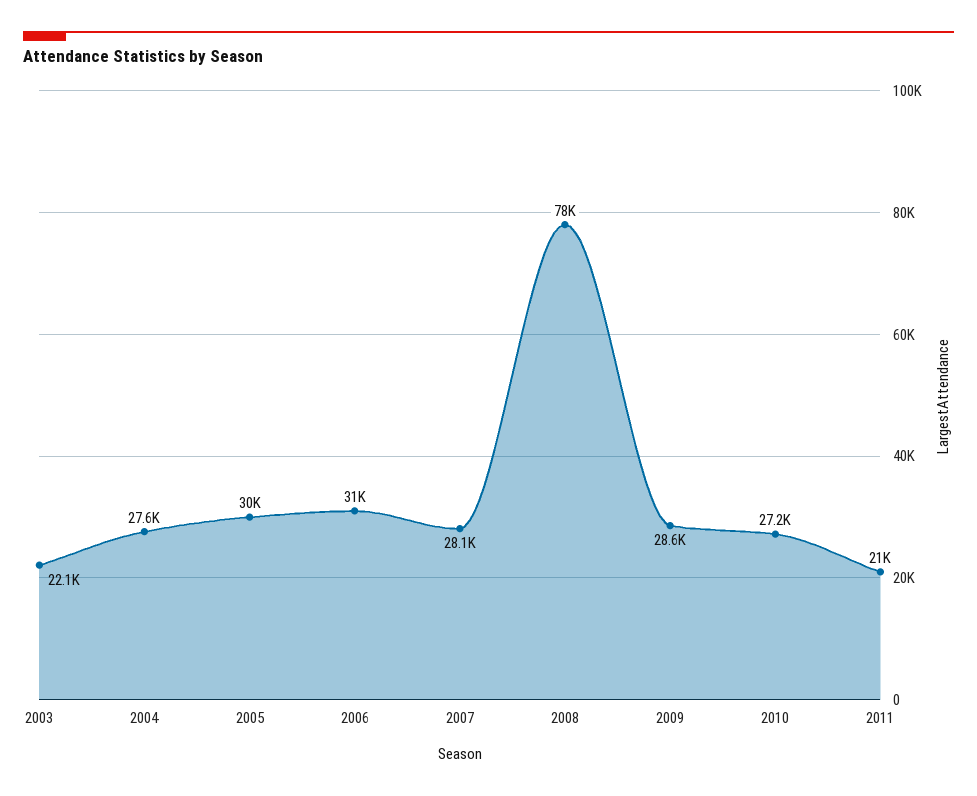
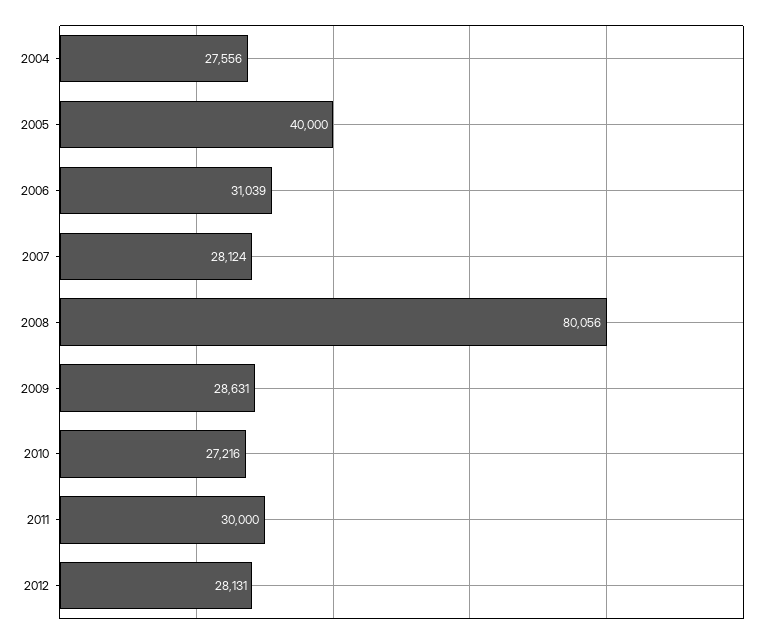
2003: 22100 -> none
2005: 30000 -> 40000
2008: 78000 -> 80056
2011: 21000 -> 30000
2012: none -> 28131

